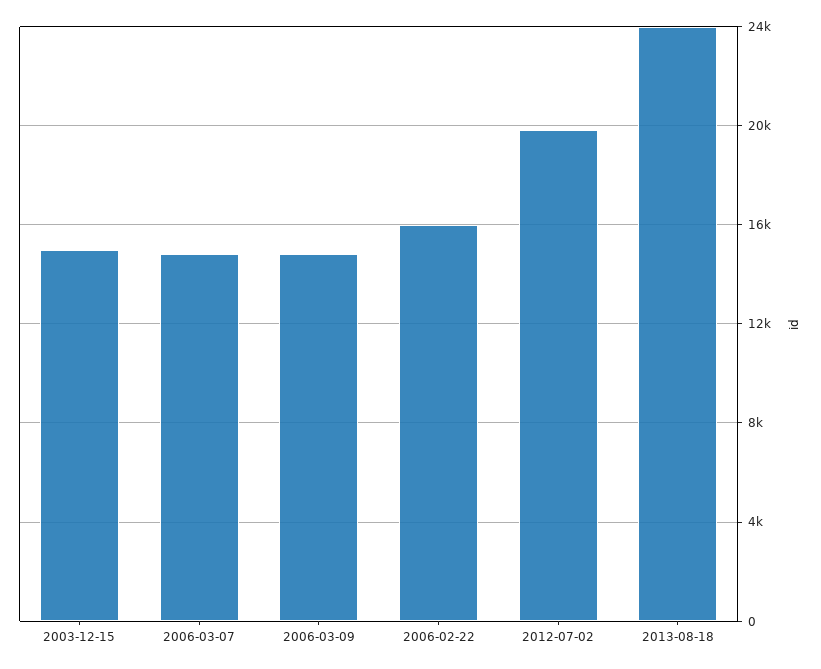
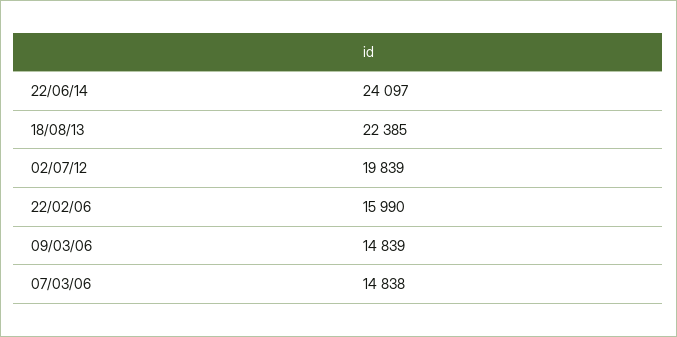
2003-12-15: 15000 -> none
2013-08-18: 24000 -> 22385
22/06/14: none -> 24097

